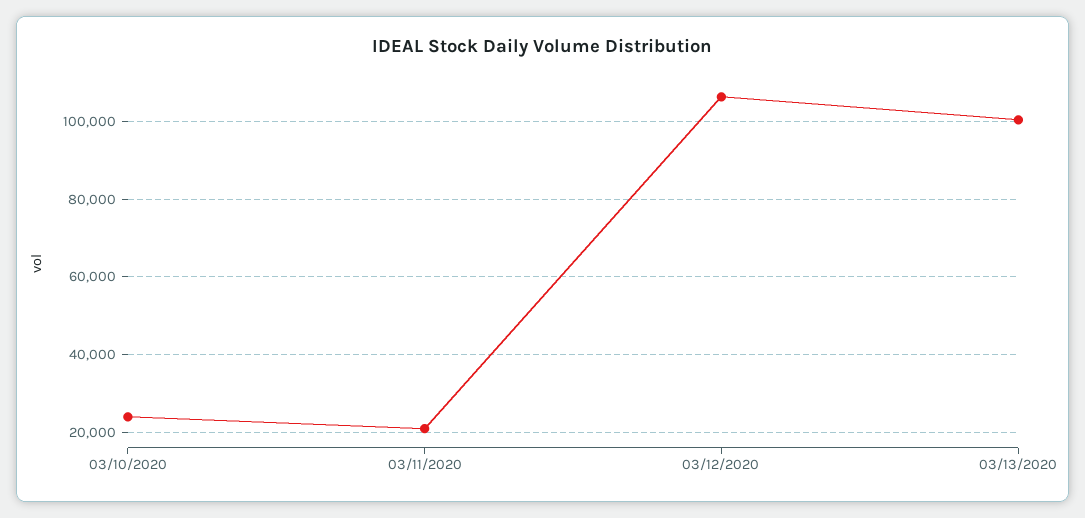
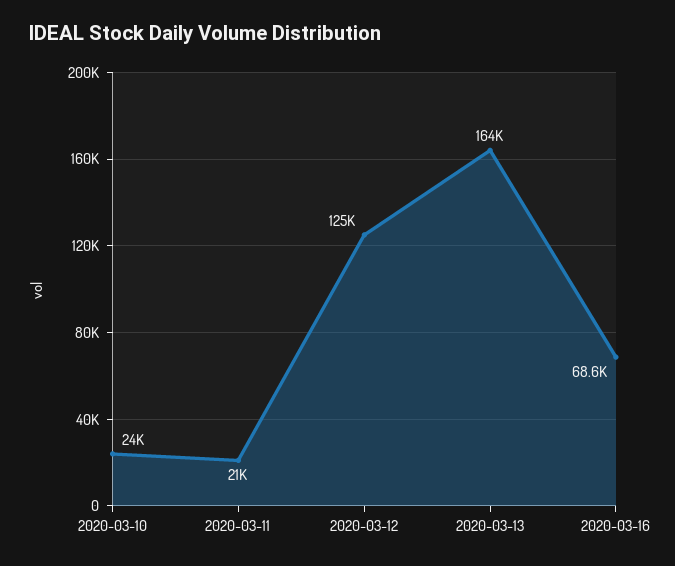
03/12/2020: 106000 -> 125000
03/13/2020: 100000 -> 164000
2020-03-16: none -> 68600

